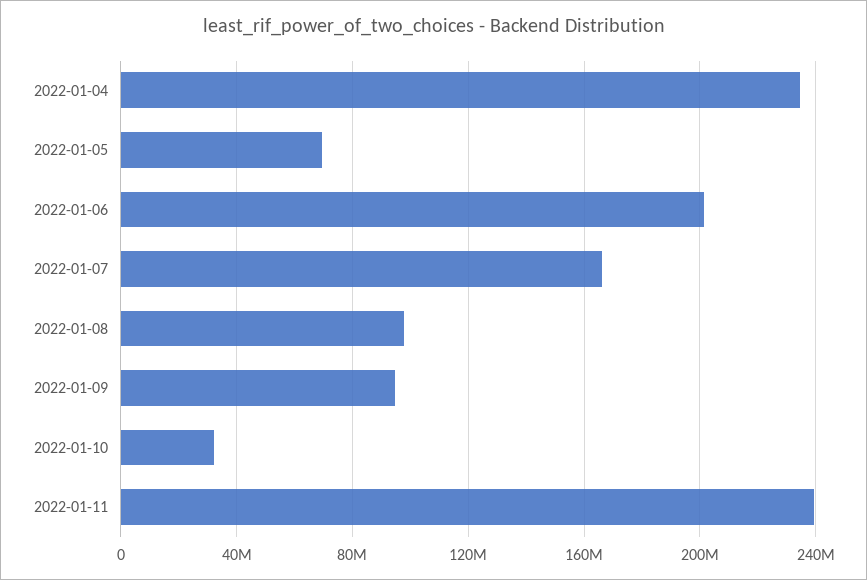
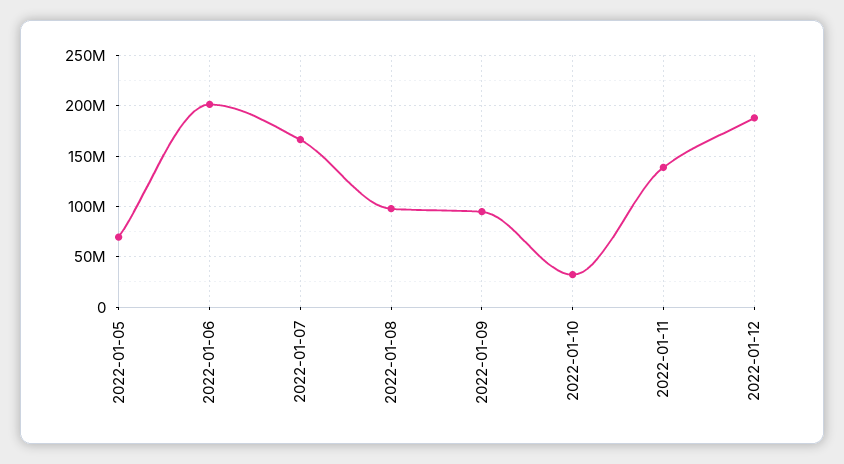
2022-01-04: 235000000 -> none
2022-01-11: 240000000 -> 140000000
2022-01-12: none -> 190000000

